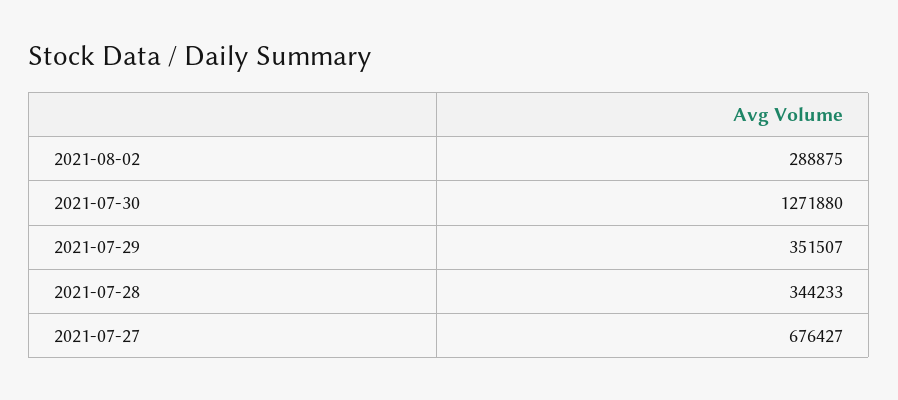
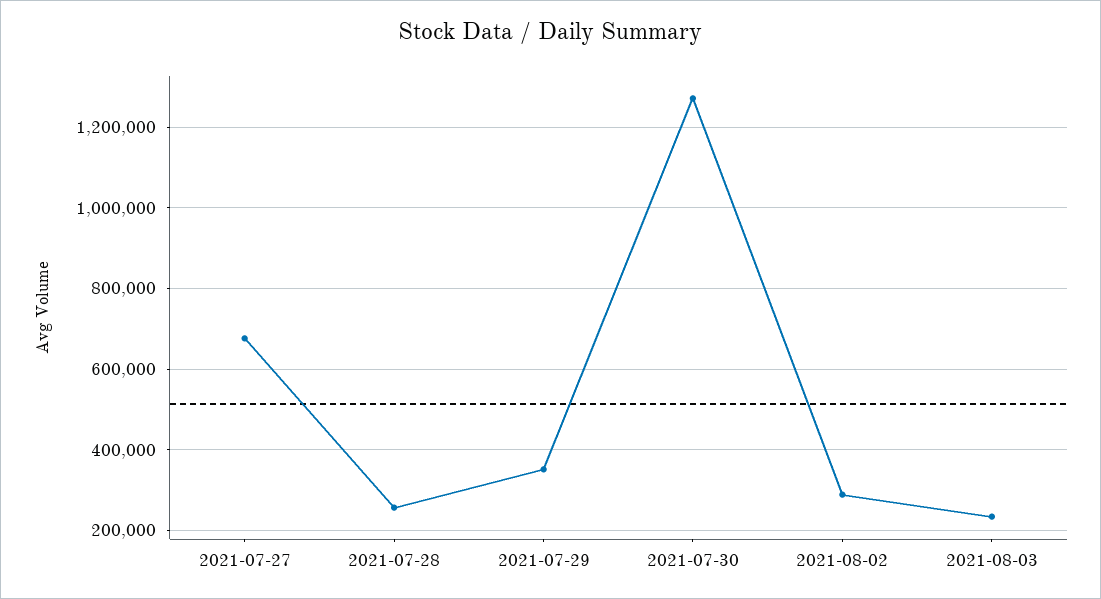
2021-07-28: 344233 -> 260000
2021-08-03: none -> 240000

